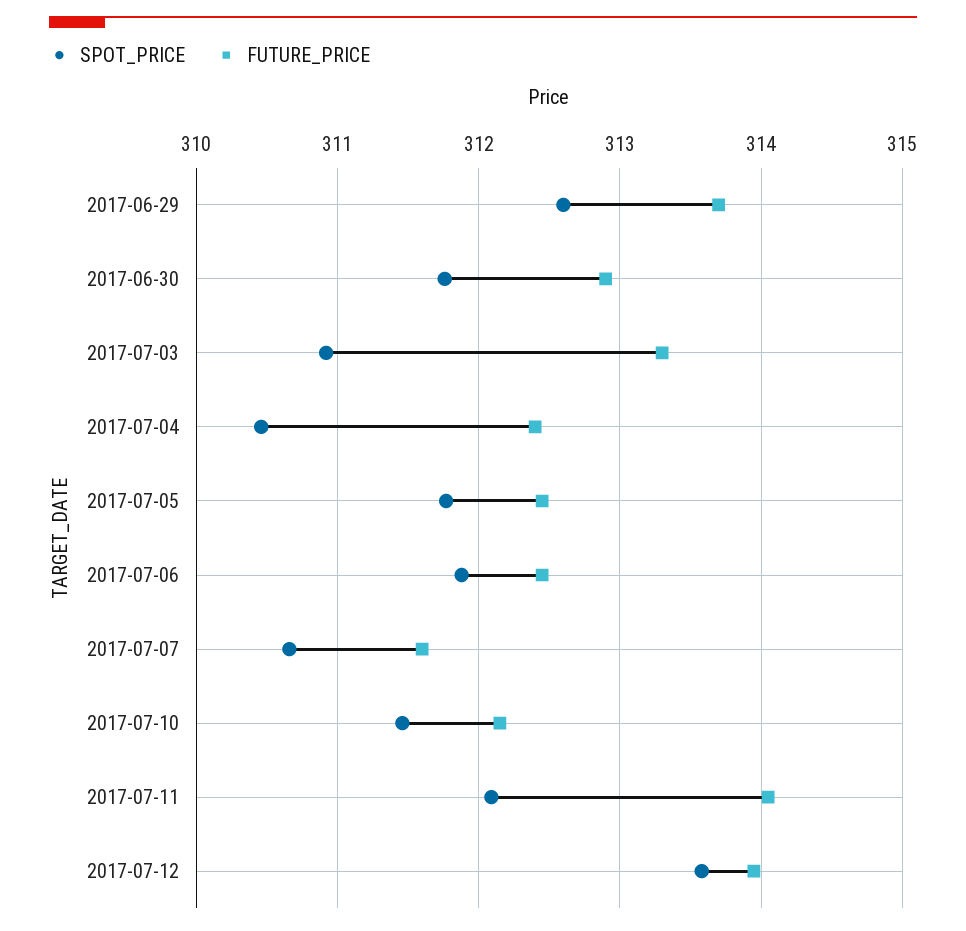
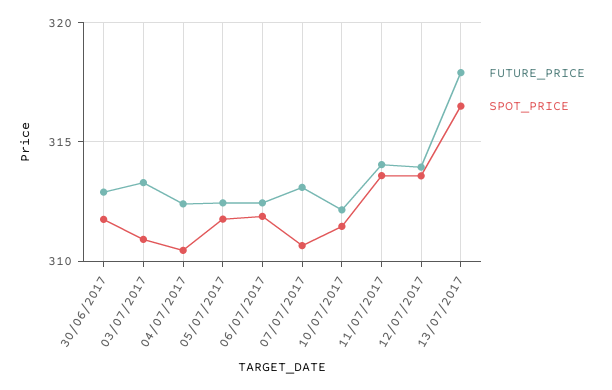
SPOT_PRICE, 2017-06-29: 312.6 -> none
FUTURE_PRICE, 2017-06-29: 313.7 -> none
FUTURE_PRICE, 2017-07-07: 311.6 -> 313
SPOT_PRICE, 2017-07-11: 312.1 -> 313.5
FUTURE_PRICE, 13/07/2017: none -> 318
SPOT_PRICE, 13/07/2017: none -> 316.5

